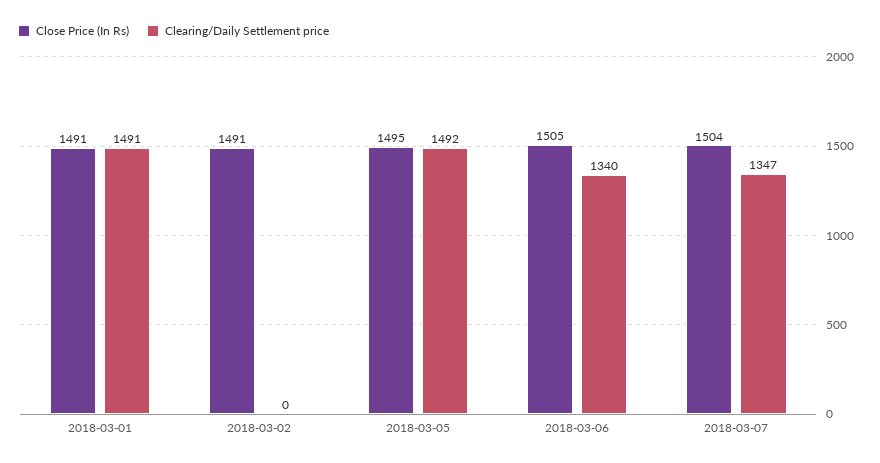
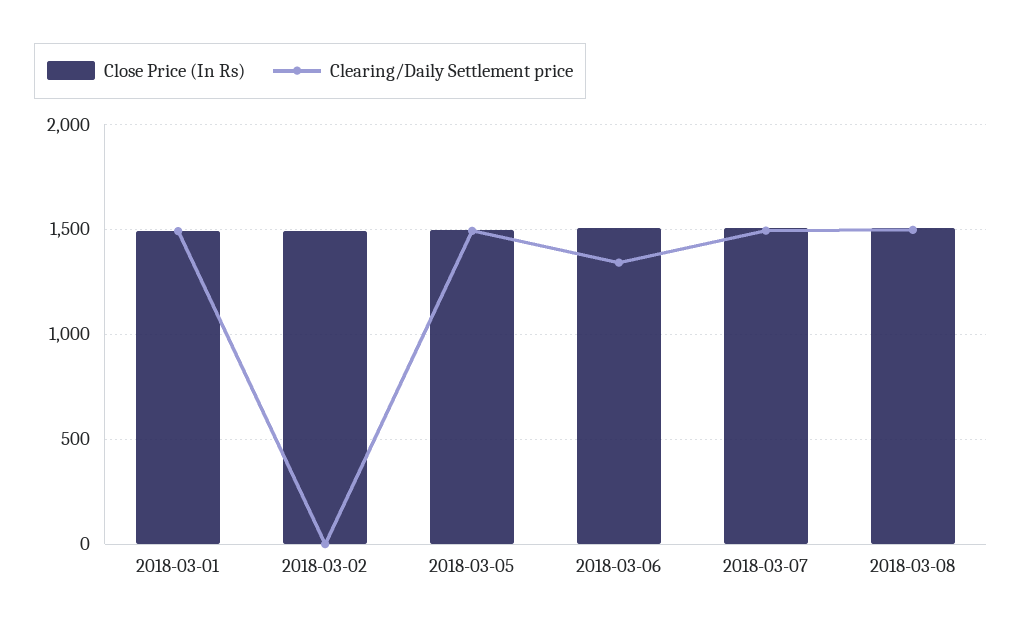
Clearing/Daily Settlement price, 2018-03-07: 1347 -> 1500
Close Price (In Rs), 2018-03-08: none -> 1500
Clearing/Daily Settlement price, 2018-03-08: none -> 1500

